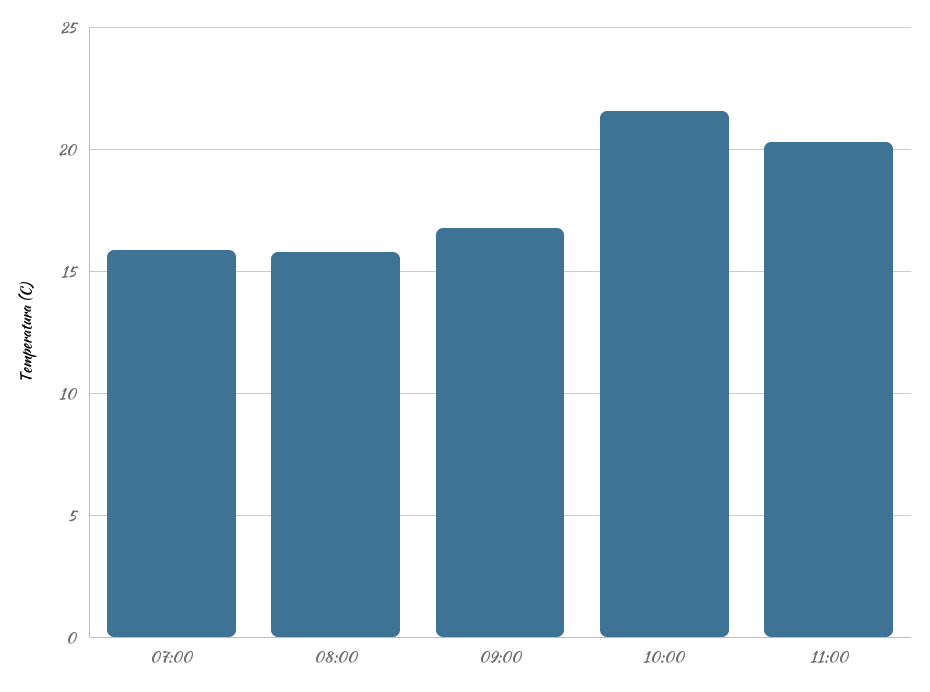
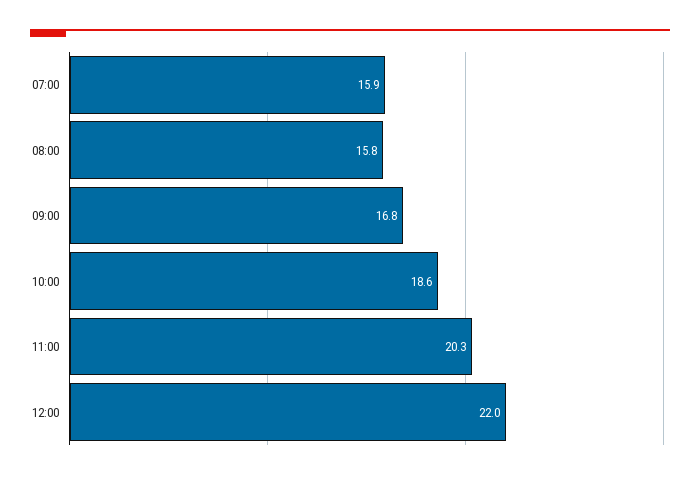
10:00: 21.5 -> 18.6
12:00: none -> 22

